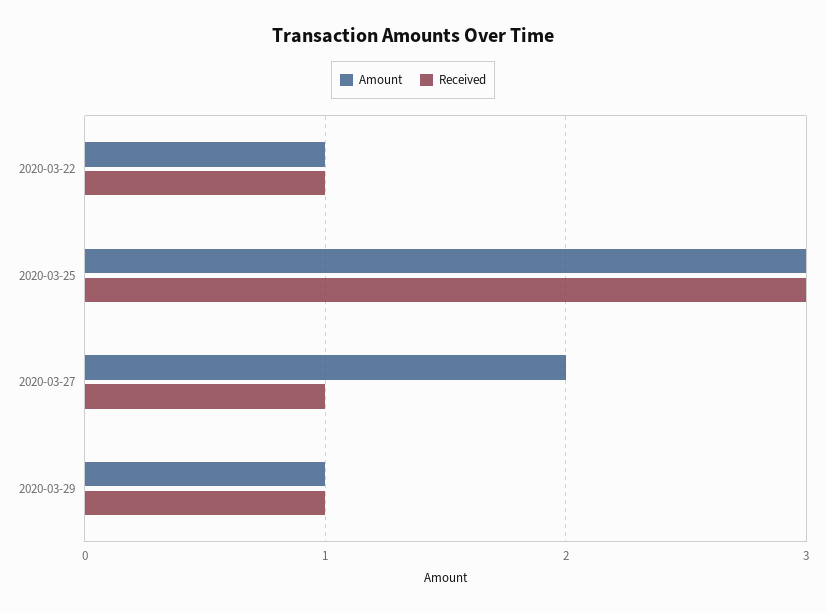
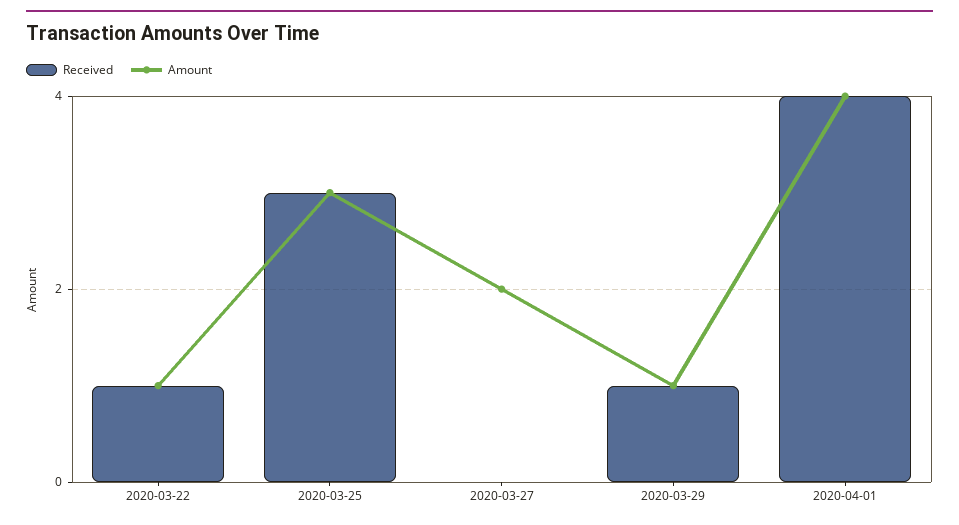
Received, 2020-03-27: 1 -> 0
Received, 2020-04-01: none -> 4
Amount, 2020-04-01: none -> 4

